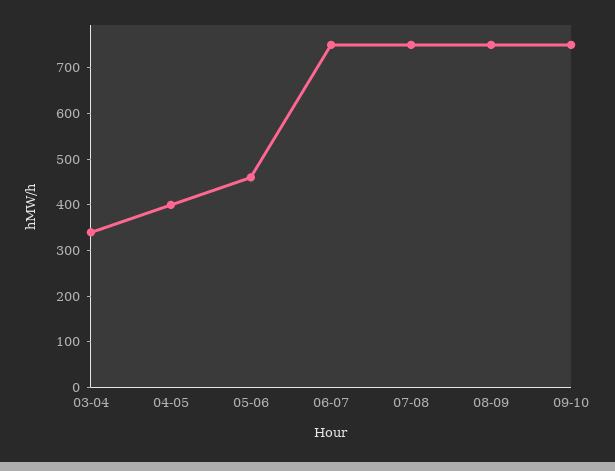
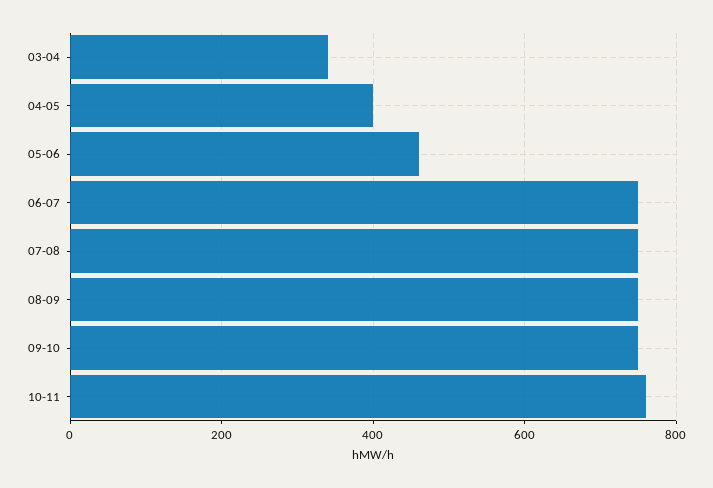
10-11: none -> 760

